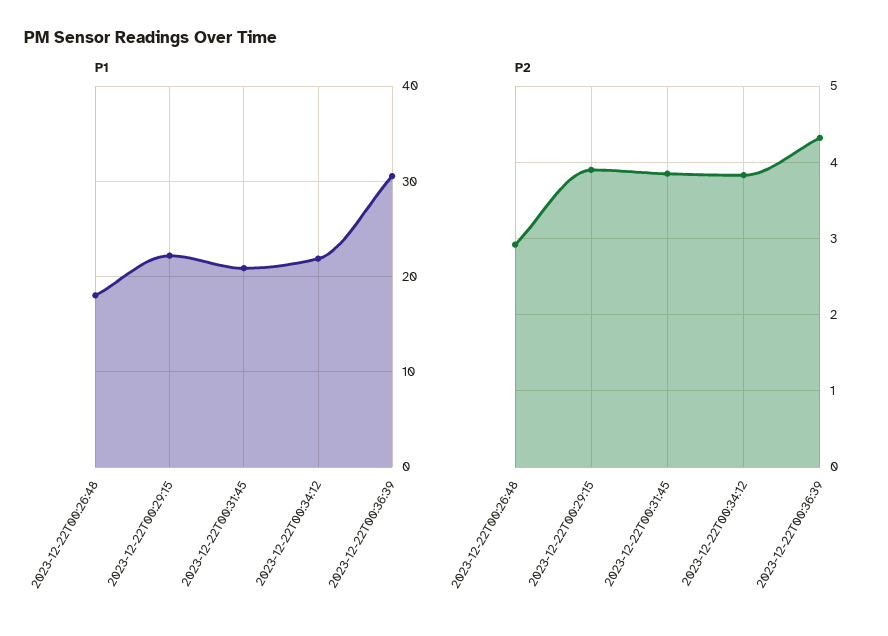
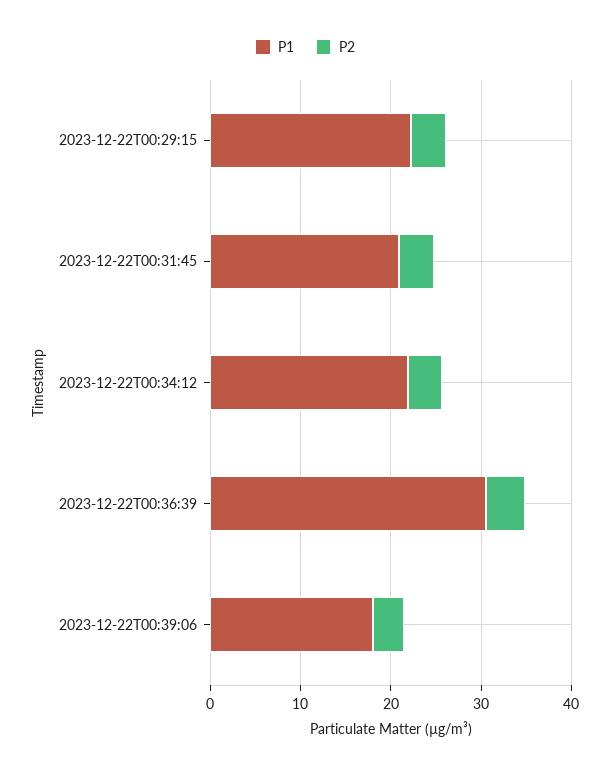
P1, 2023-12-22T00:26:48: 18 -> none
P2, 2023-12-22T00:26:48: 2.9 -> none
P1, 2023-12-22T00:39:06: none -> 18
P2, 2023-12-22T00:39:06: none -> 4

